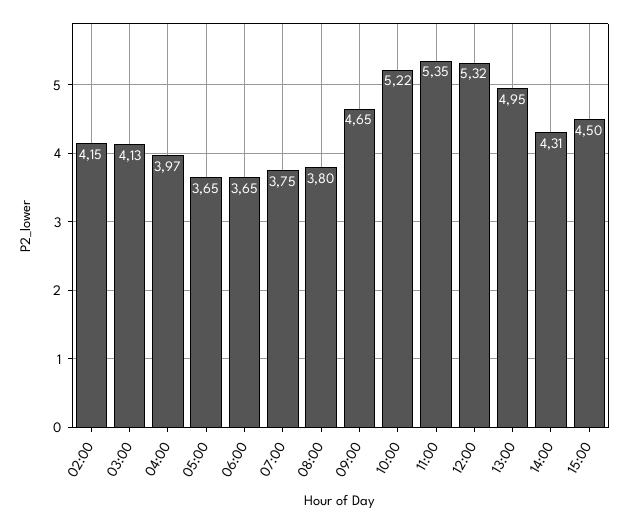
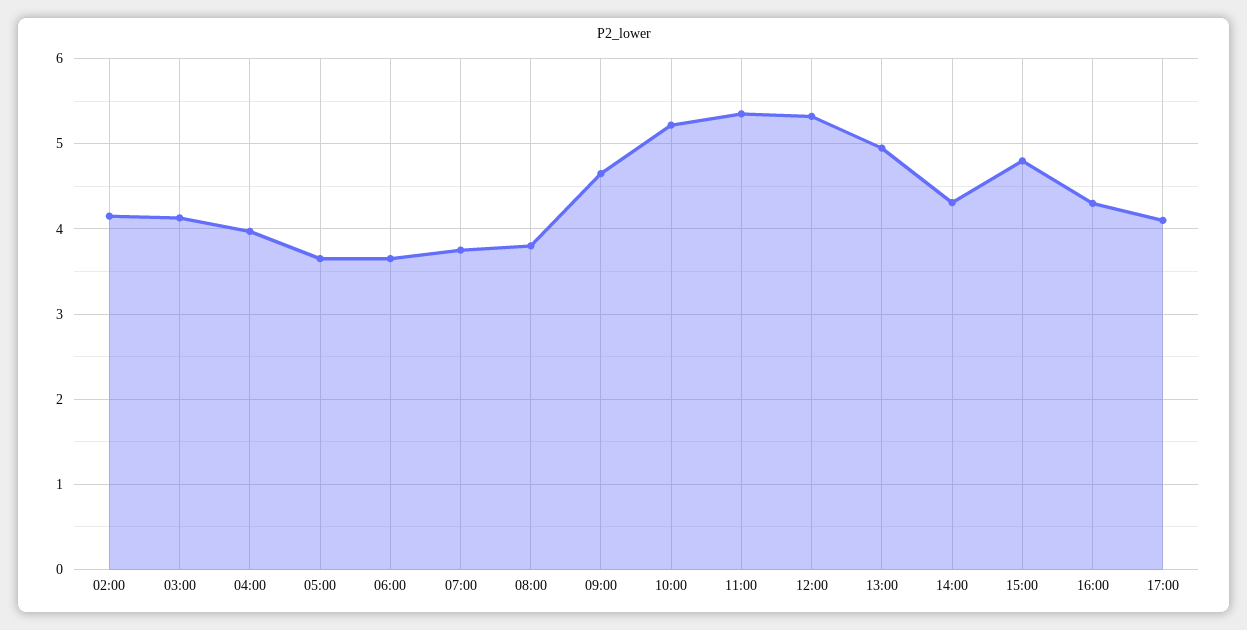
15:00: 4.5 -> 4.8
16:00: none -> 4.3
17:00: none -> 4.1

